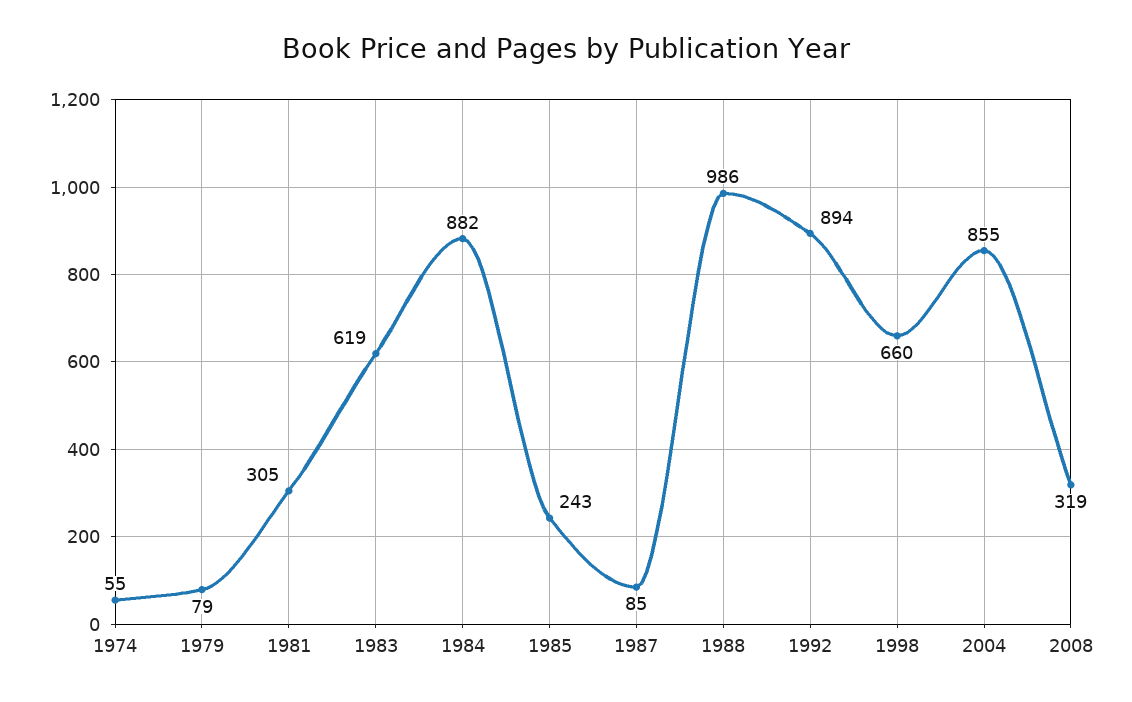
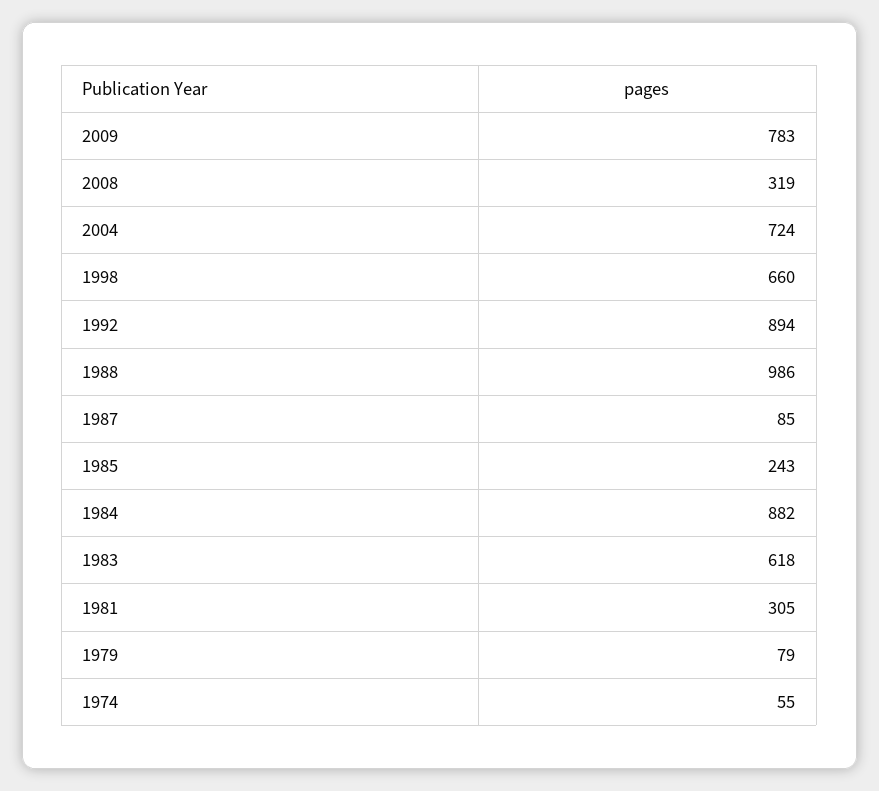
1983: 619 -> 618
2004: 855 -> 724
2009: none -> 783

